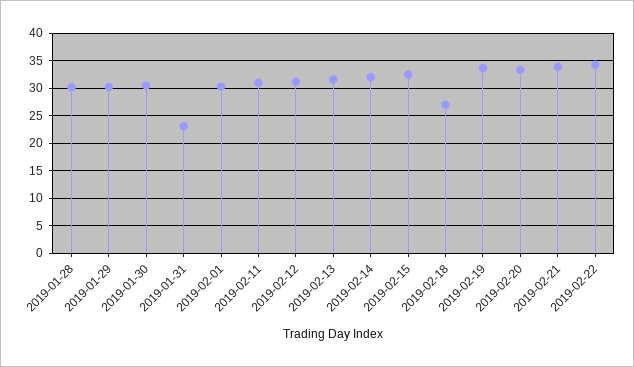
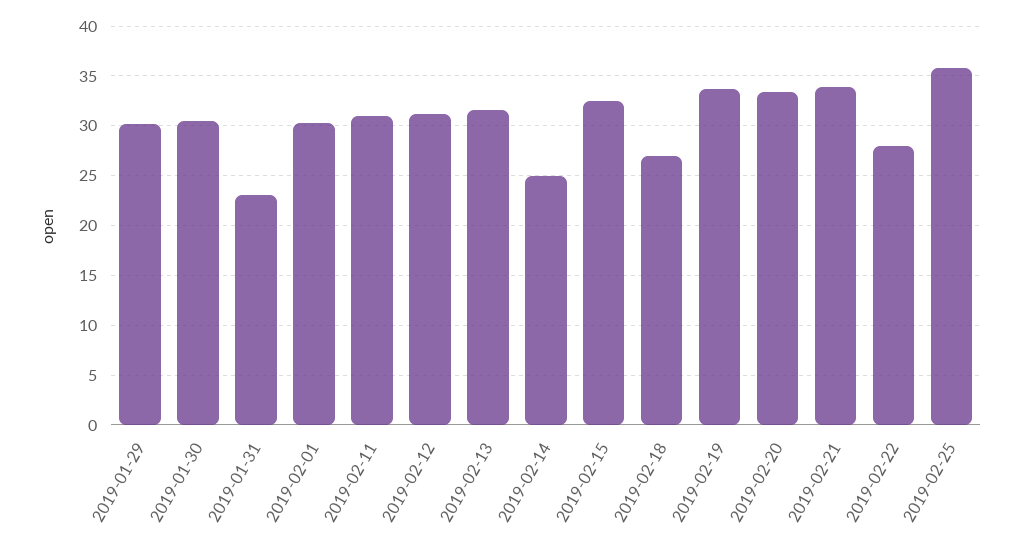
2019-01-28: 30 -> none
2019-02-14: 32.5 -> 25
2019-02-22: 35 -> 28
2019-02-25: none -> 36

